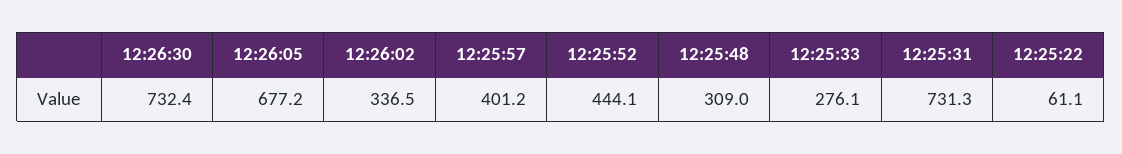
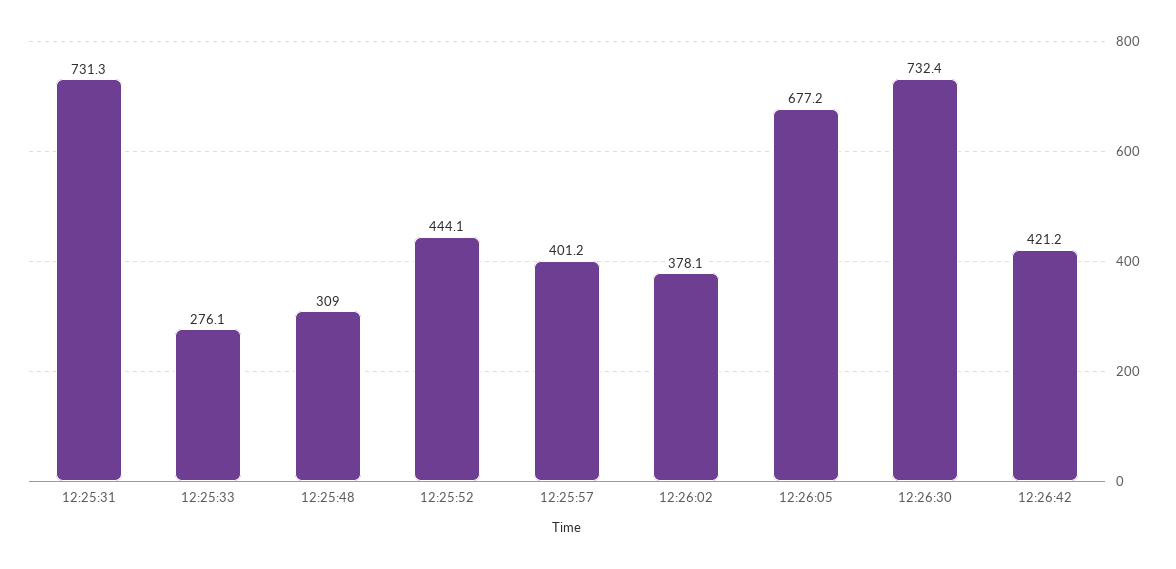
12:26:02: 336.5 -> 378.1
12:25:22: 61.1 -> none
12:26:42: none -> 421.2

